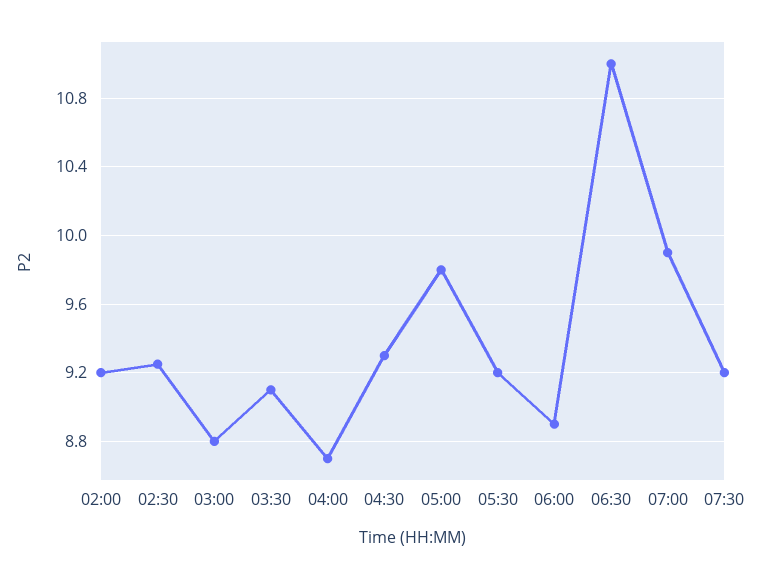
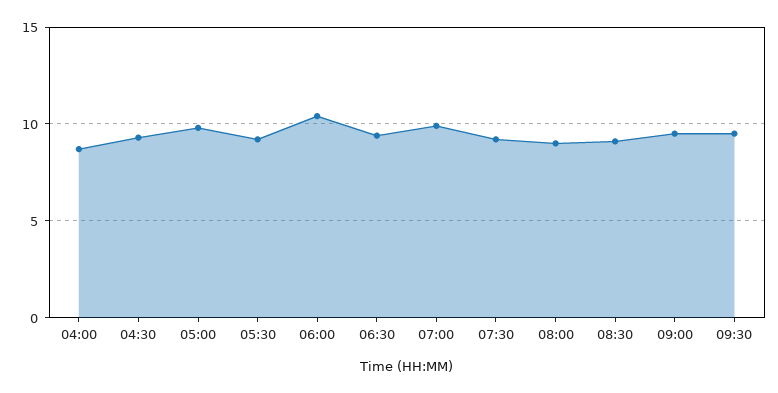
02:00: 9.2 -> none
02:30: 9.25 -> none
03:00: 8.8 -> none
03:30: 9.1 -> none
06:00: 8.9 -> 10.5
06:30: 11 -> 9.5
08:00: none -> 9
08:30: none -> 9
09:00: none -> 9.5
09:30: none -> 9.5

